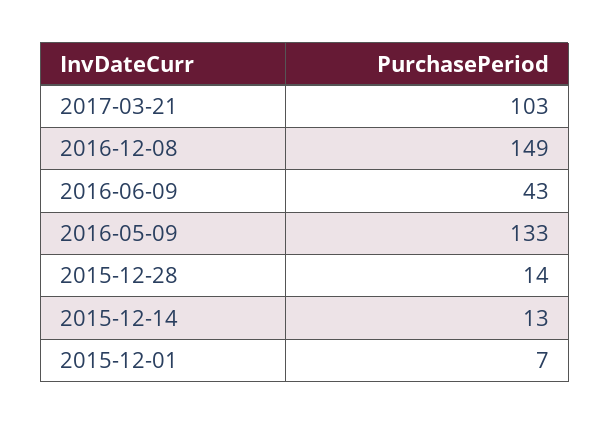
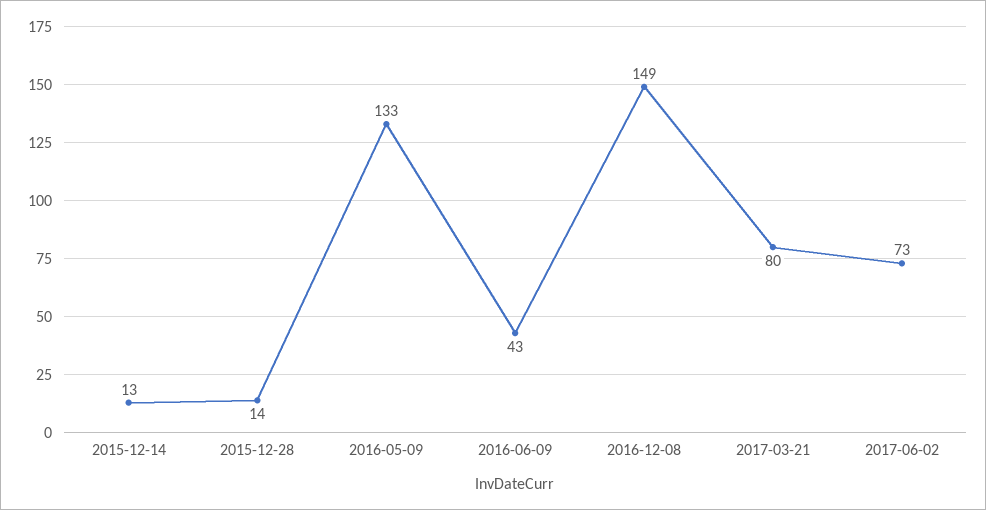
2017-03-21: 103 -> 80
2015-12-01: 7 -> none
2017-06-02: none -> 73

